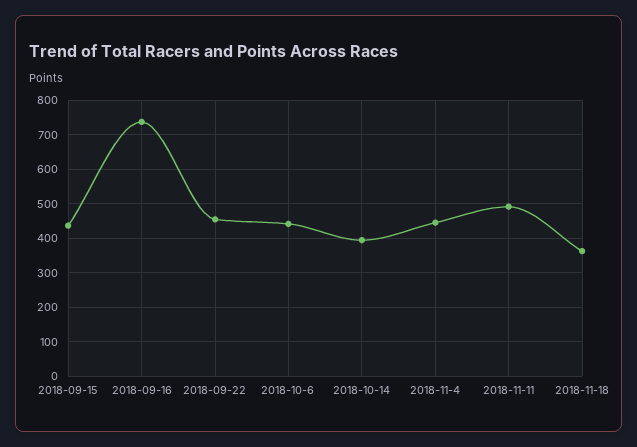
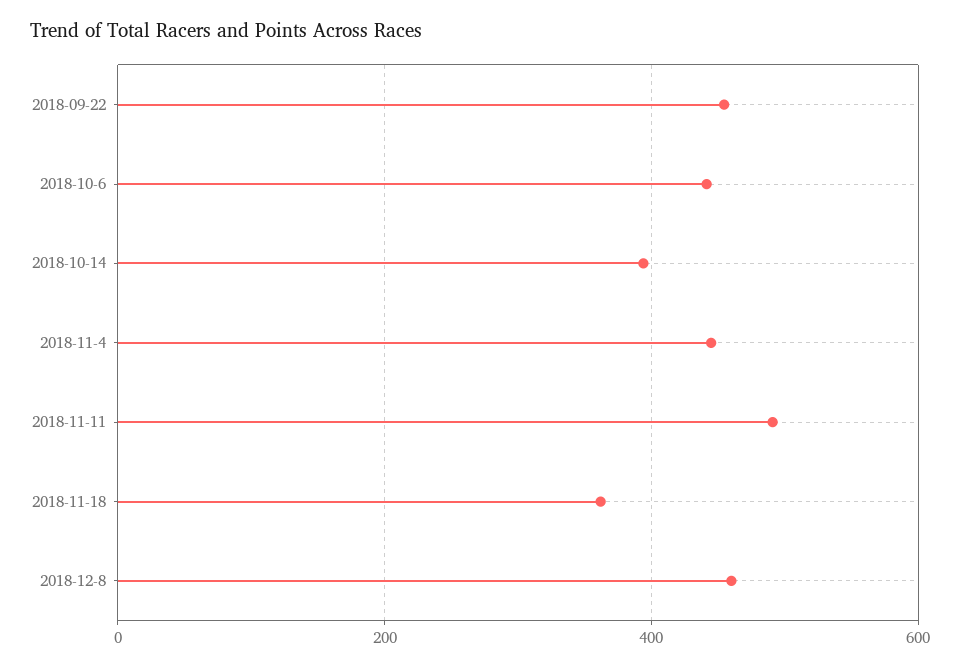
2018-09-15: 440 -> none
2018-09-16: 740 -> none
2018-12-8: none -> 460

